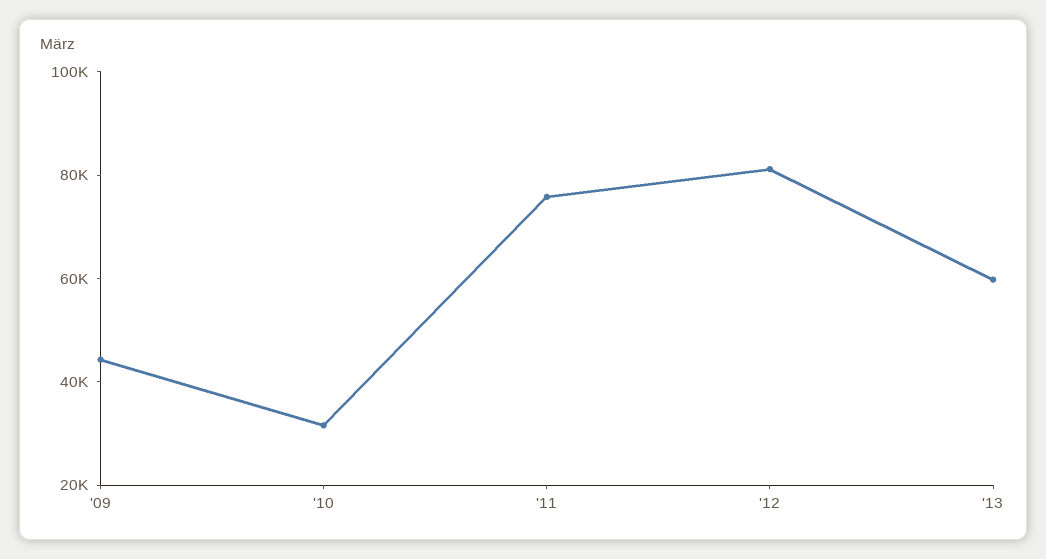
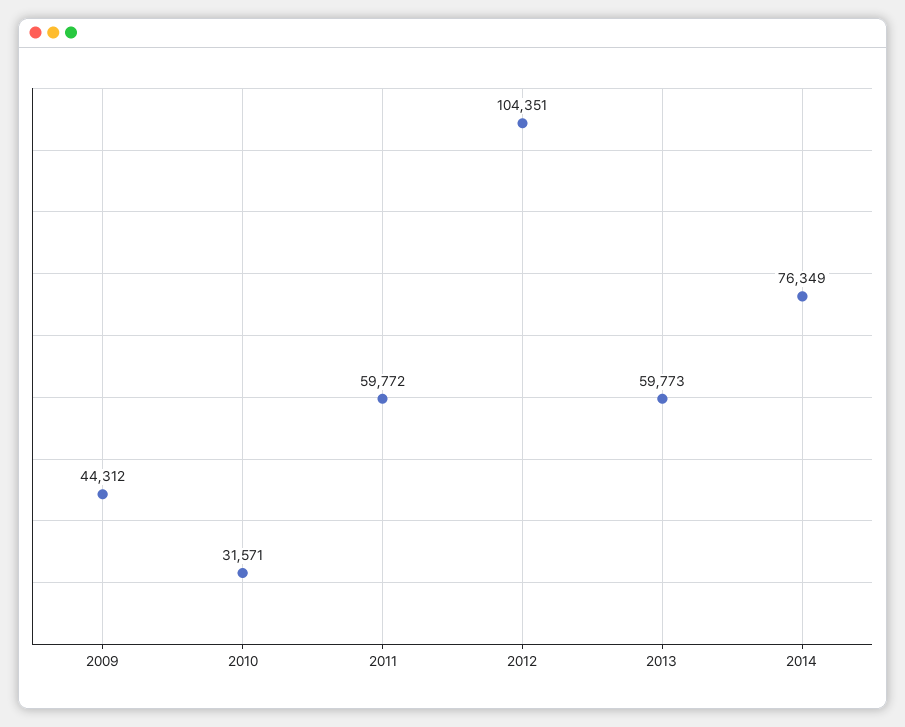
'11: 75000 -> 59772
'12: 80000 -> 104351
2014: none -> 76349

